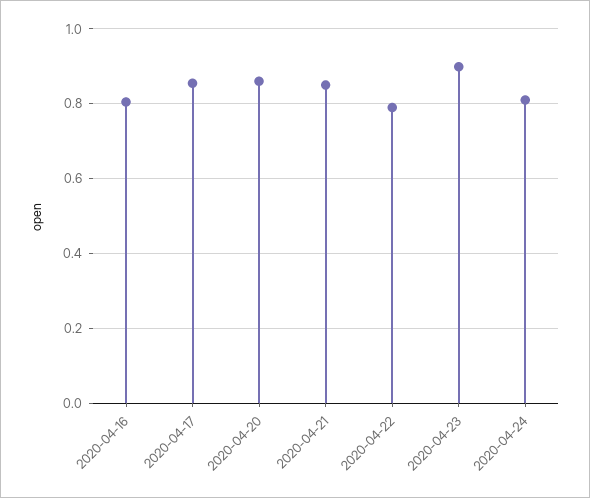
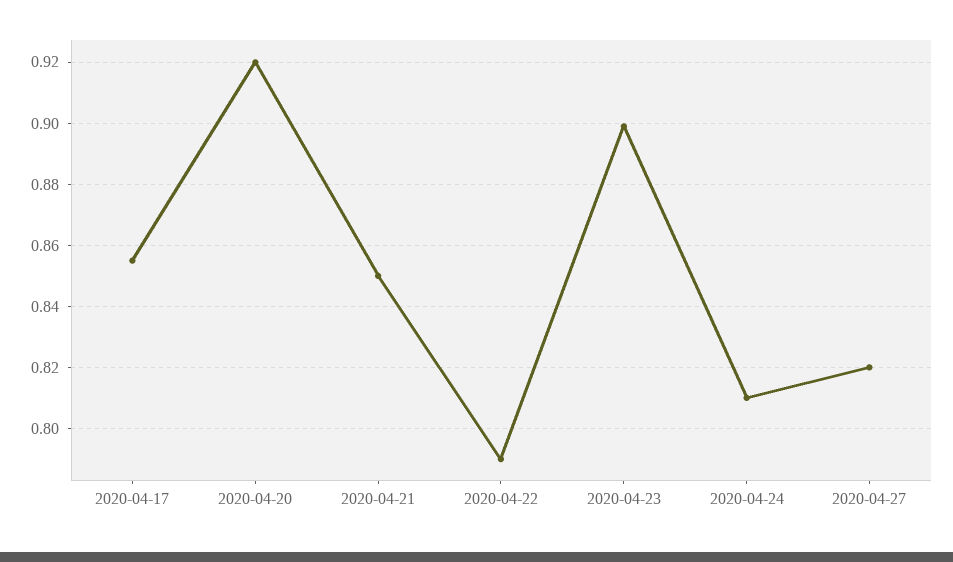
2020-04-16: 0.8 -> none
2020-04-20: 0.86 -> 0.92
2020-04-27: none -> 0.82

